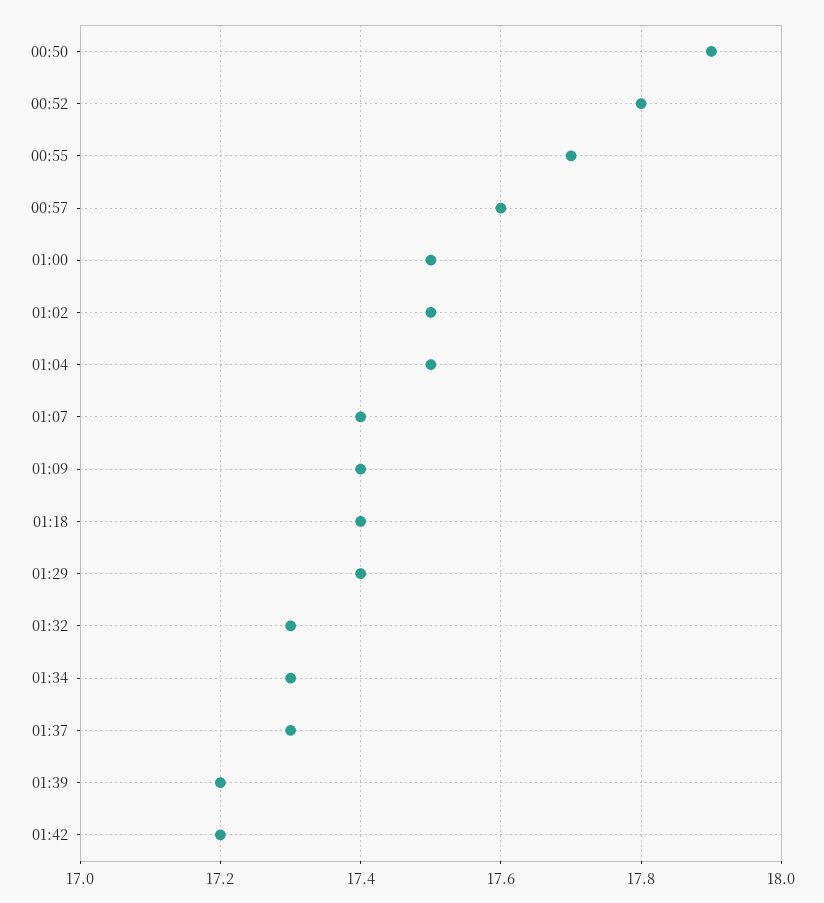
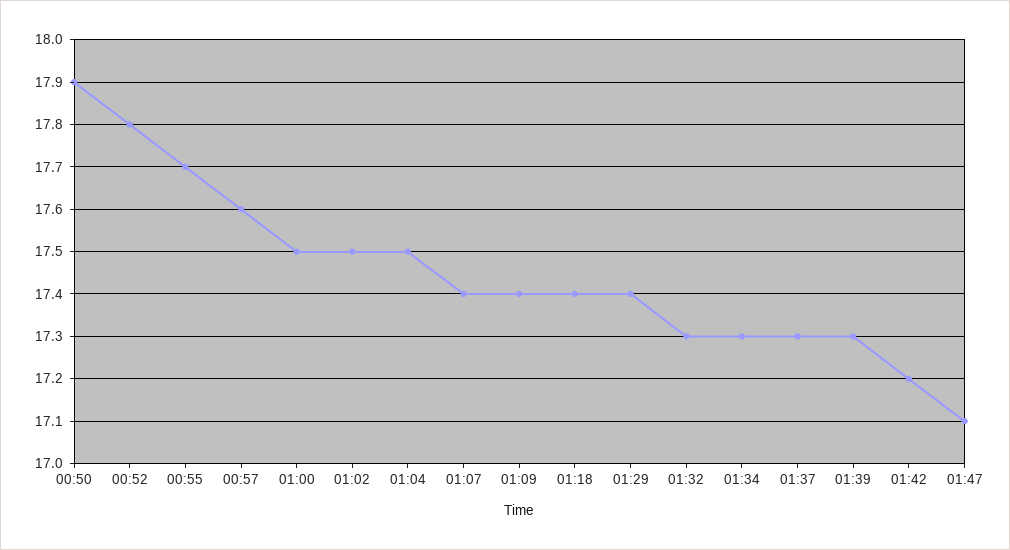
01:39: 17.2 -> 17.3
01:47: none -> 17.1

